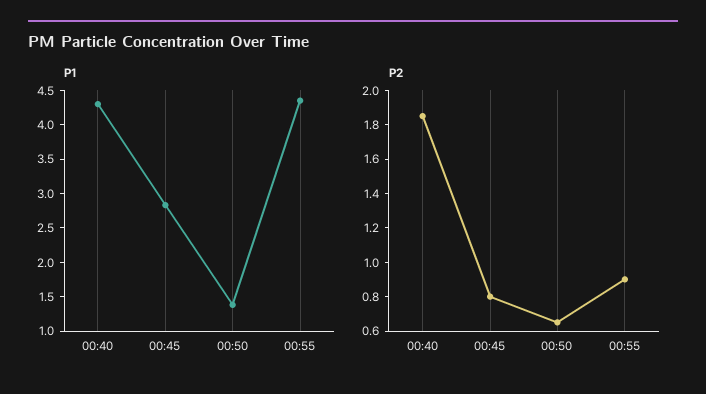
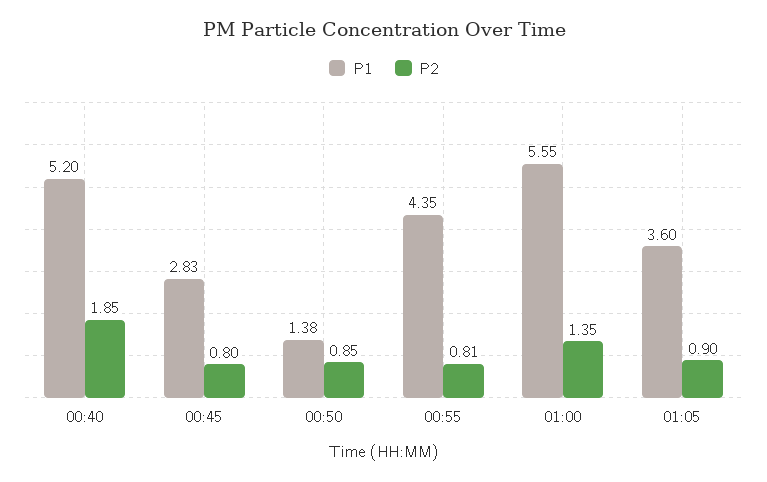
P1, 00:40: 4.25 -> 5.2
P2, 00:50: 0.65 -> 0.85
P2, 00:55: 0.9 -> 0.81
P1, 01:00: none -> 5.55
P2, 01:00: none -> 1.35
P1, 01:05: none -> 3.6
P2, 01:05: none -> 0.9

